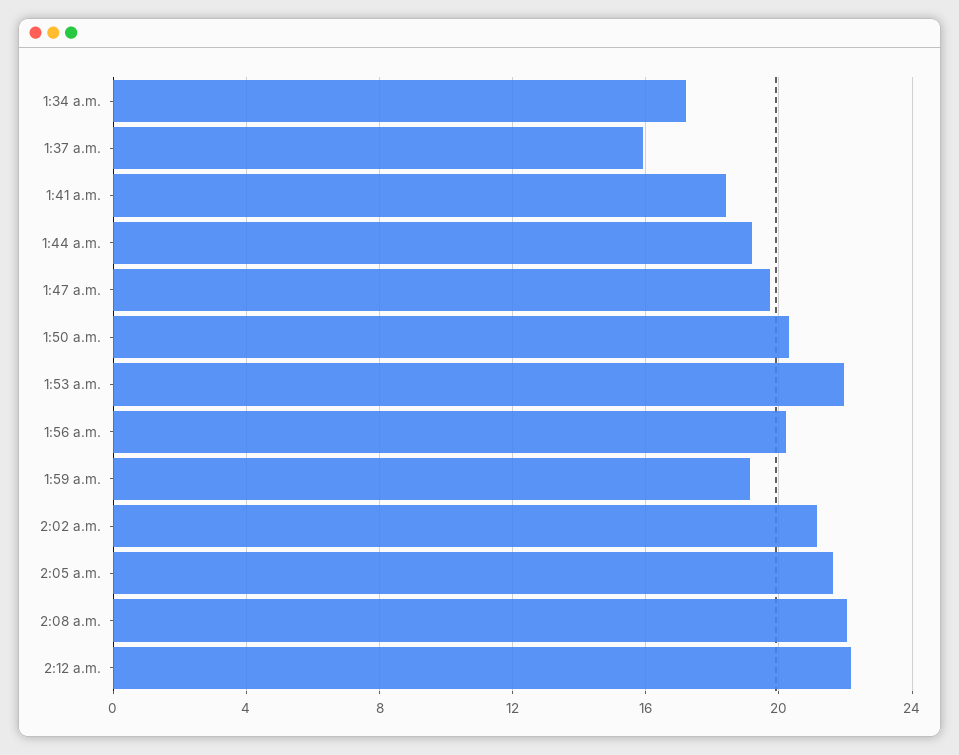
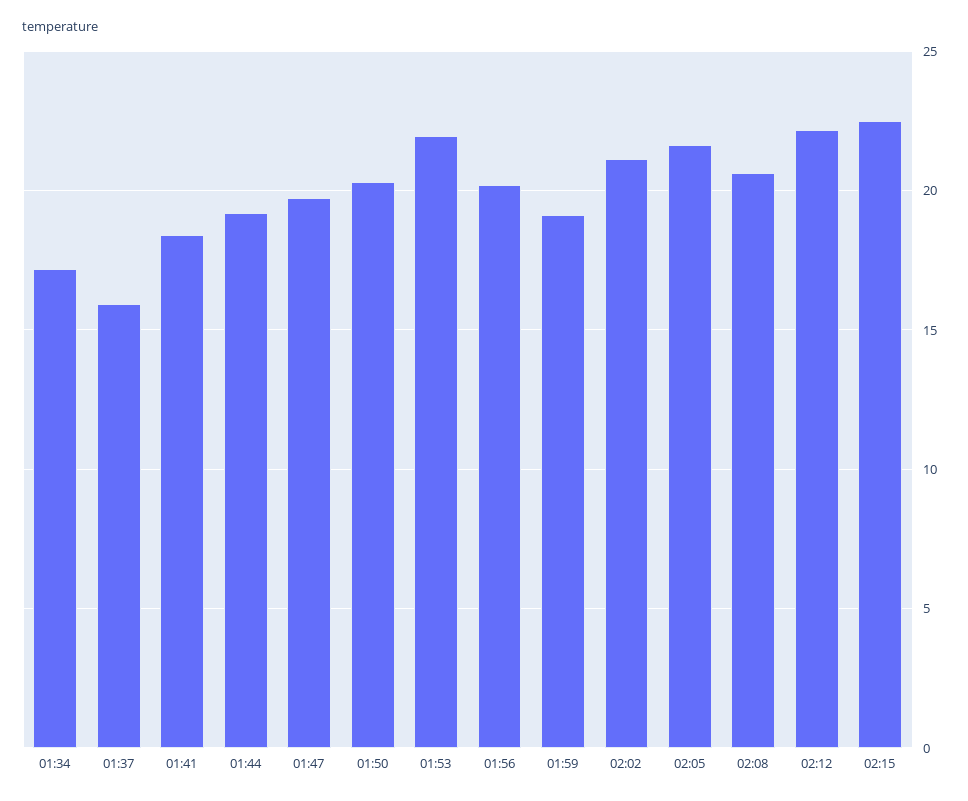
2:08 a.m.: 22 -> 20.5
02:15: none -> 22.5

